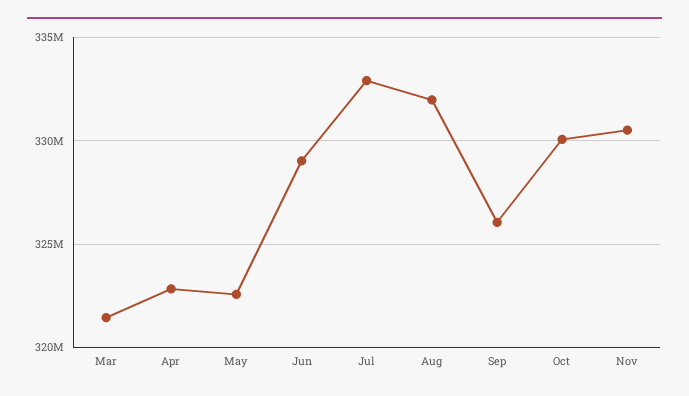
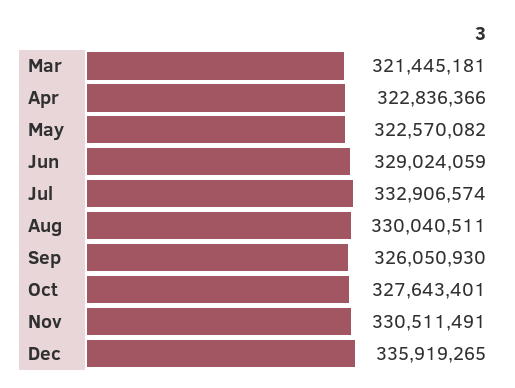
Aug: 332000000 -> 330040511
Oct: 330000000 -> 327643401
Dec: none -> 335919265

